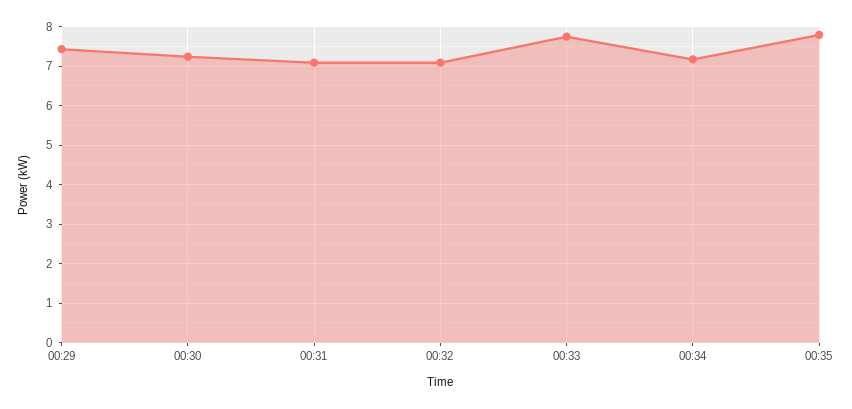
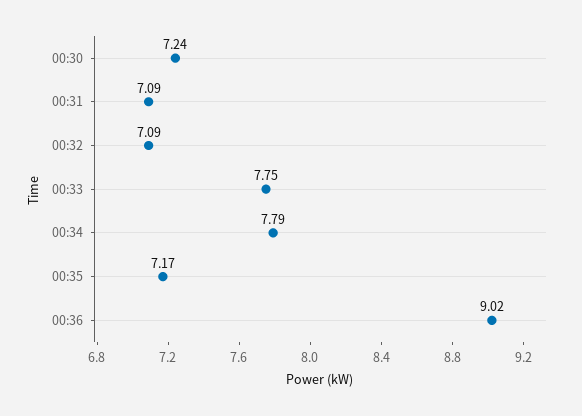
00:29: 7.4 -> none
00:34: 7.2 -> 7.79
00:35: 7.8 -> 7.17
00:36: none -> 9.02

